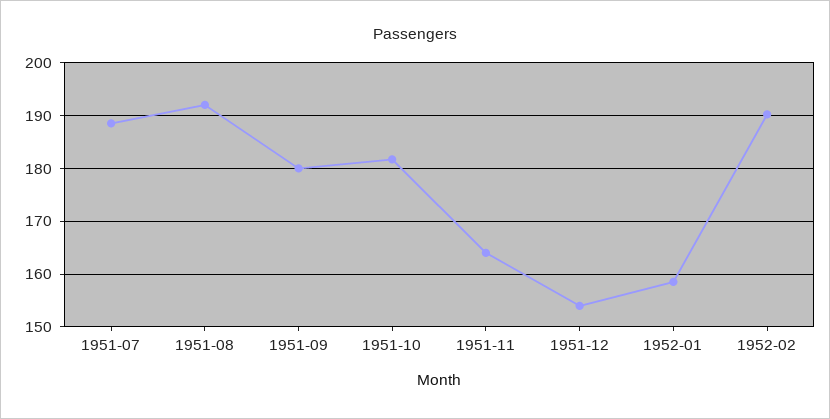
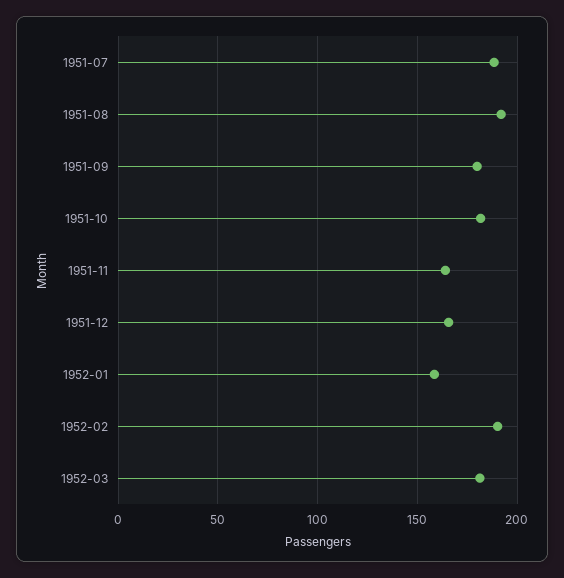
1951-12: 154 -> 165
1952-03: none -> 180

